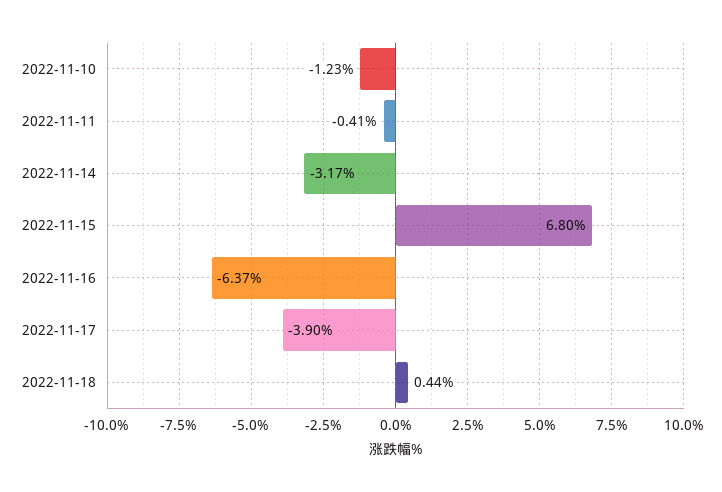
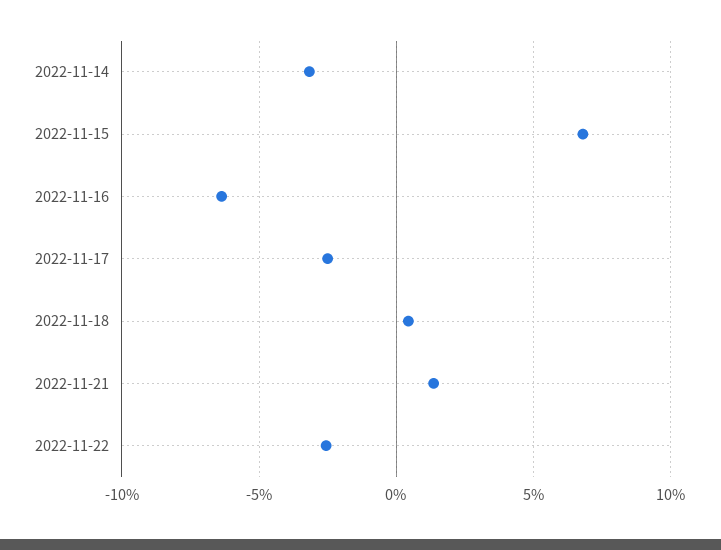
2022-11-10: -1.23 -> none
2022-11-11: -0.41 -> none
2022-11-17: -3.9 -> -2.5
2022-11-21: none -> 1.5
2022-11-22: none -> -2.5

